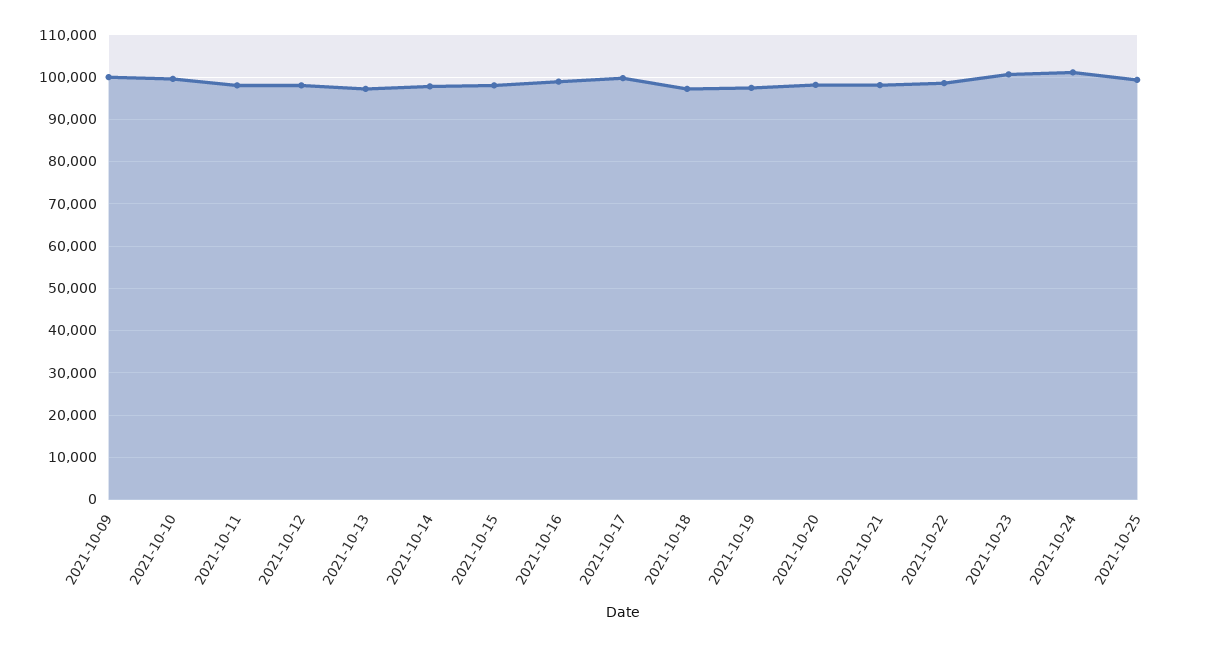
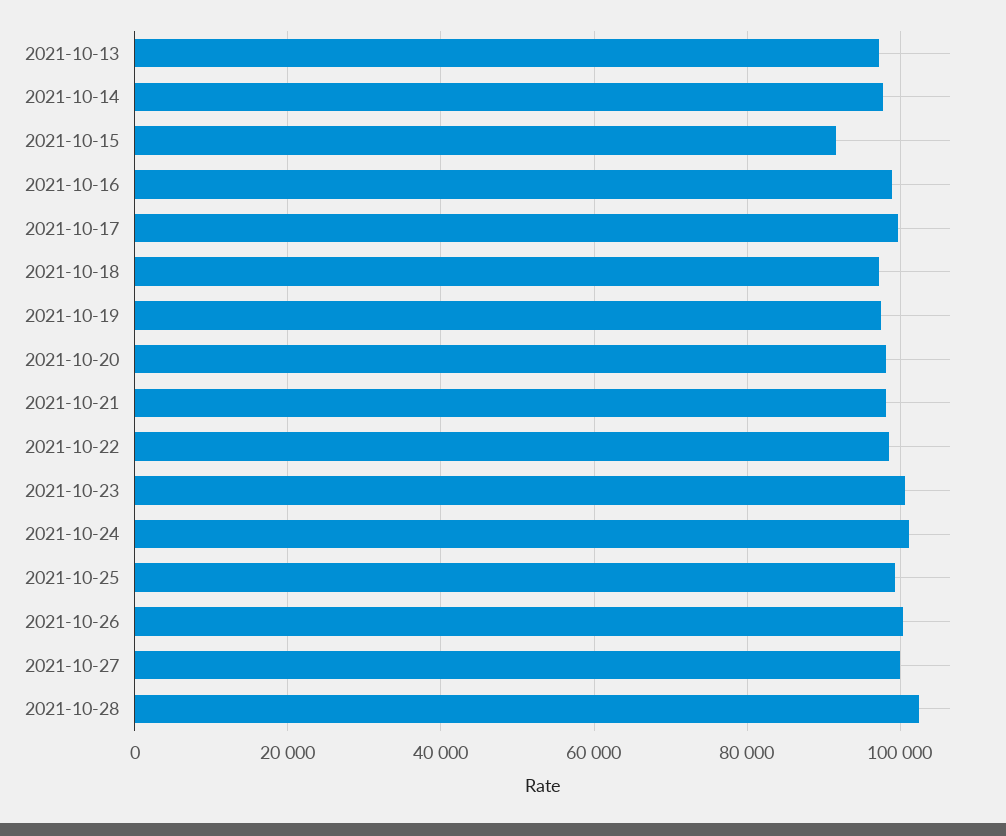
2021-10-09: 100000 -> none
2021-10-10: 100000 -> none
2021-10-11: 98000 -> none
2021-10-12: 98000 -> none
2021-10-15: 98000 -> 92000
2021-10-26: none -> 100000
2021-10-27: none -> 100000
2021-10-28: none -> 102000

